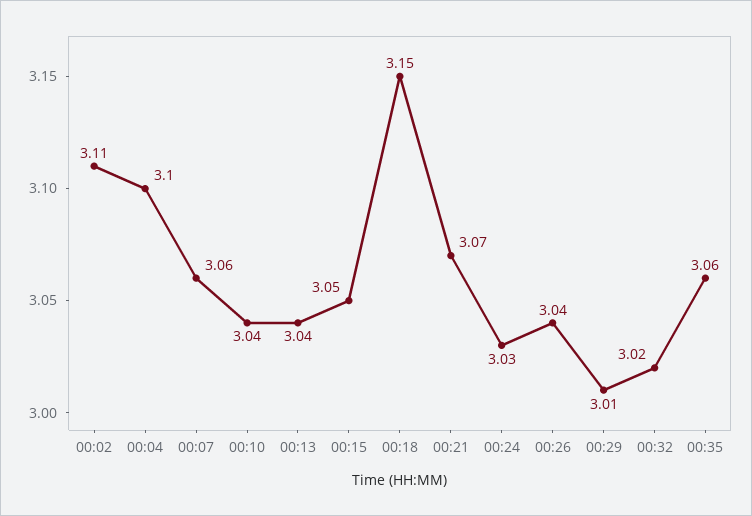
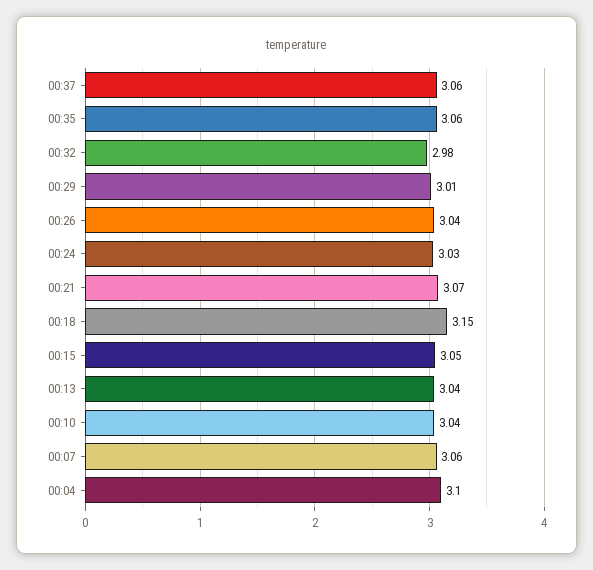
00:02: 3.11 -> none
00:32: 3.02 -> 2.98
00:37: none -> 3.06

